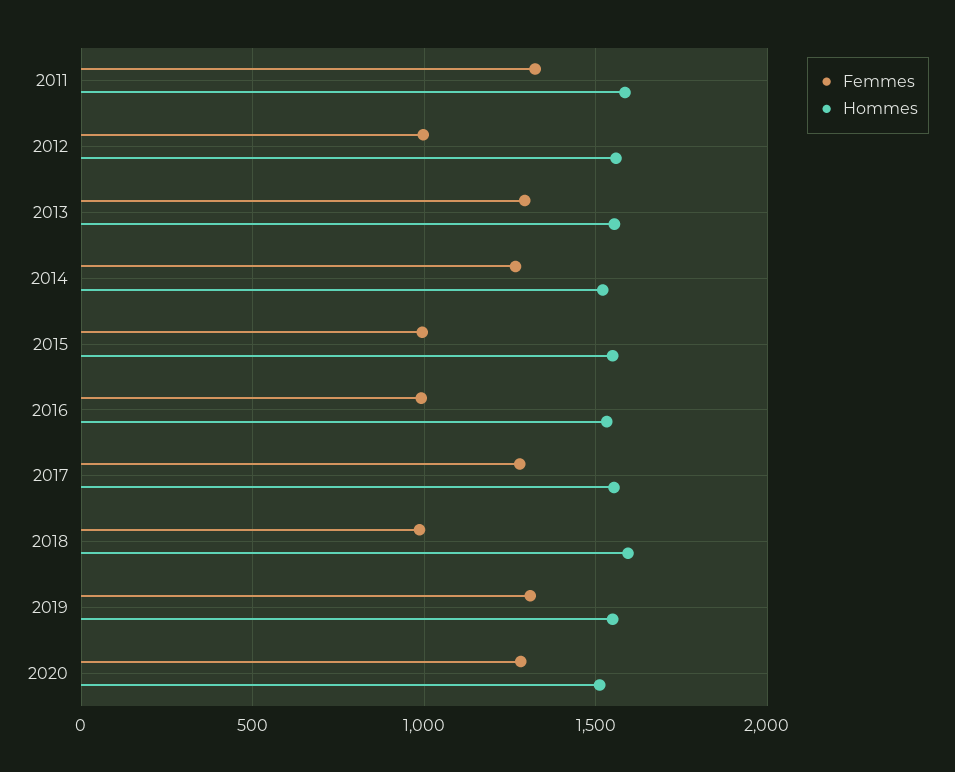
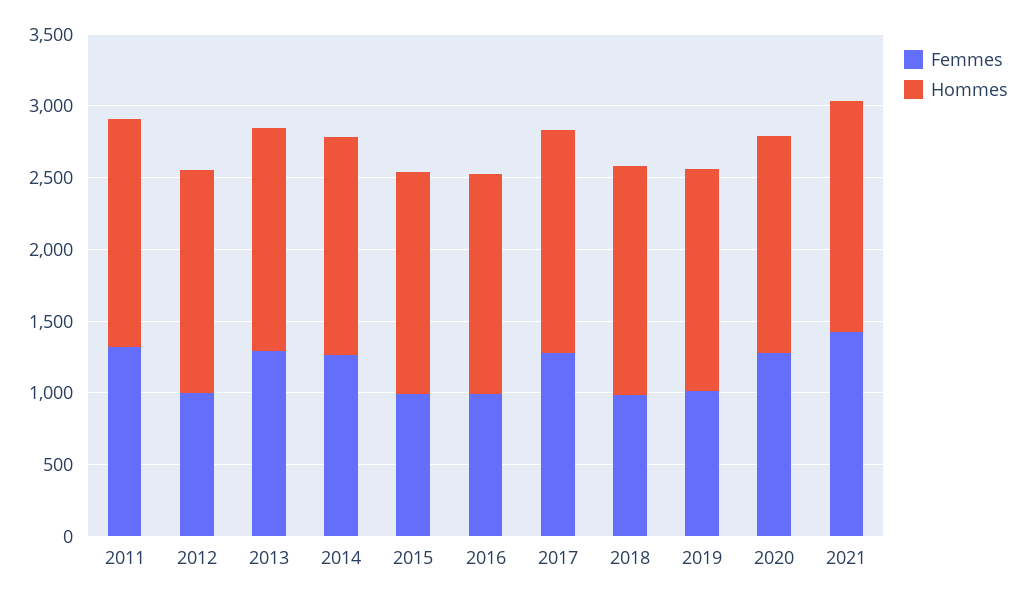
Femmes, 2019: 1300 -> 1000
Femmes, 2021: none -> 1400
Hommes, 2021: none -> 1600

